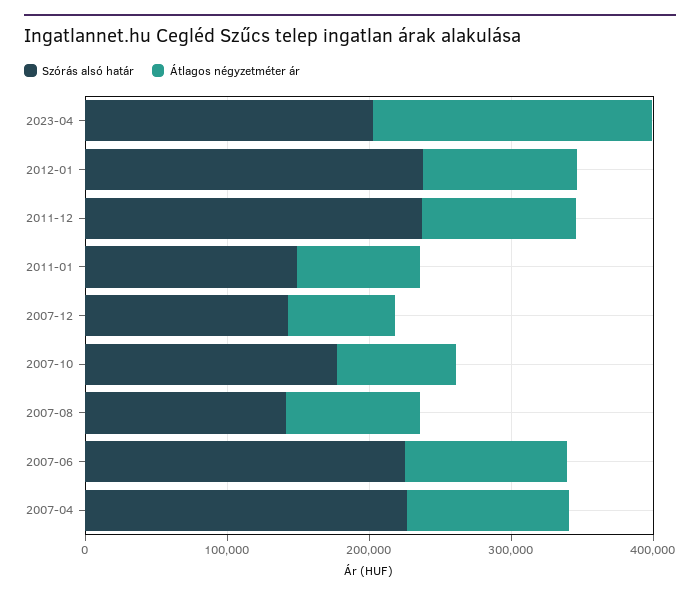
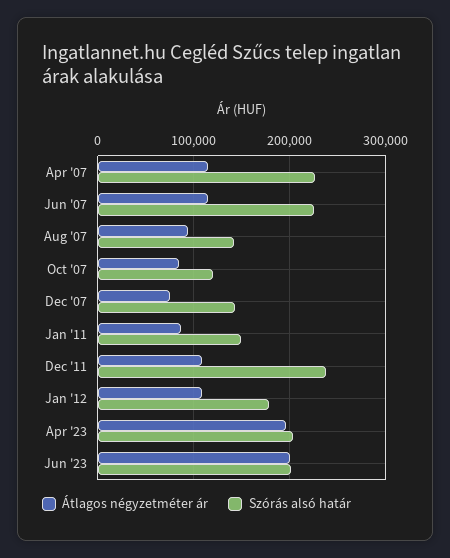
Szórás alsó határ, 2012-01: 240000 -> 180000
Szórás alsó határ, 2007-10: 180000 -> 120000
Átlagos négyzetméter ár, Jun '23: none -> 200000
Szórás alsó határ, Jun '23: none -> 200000

